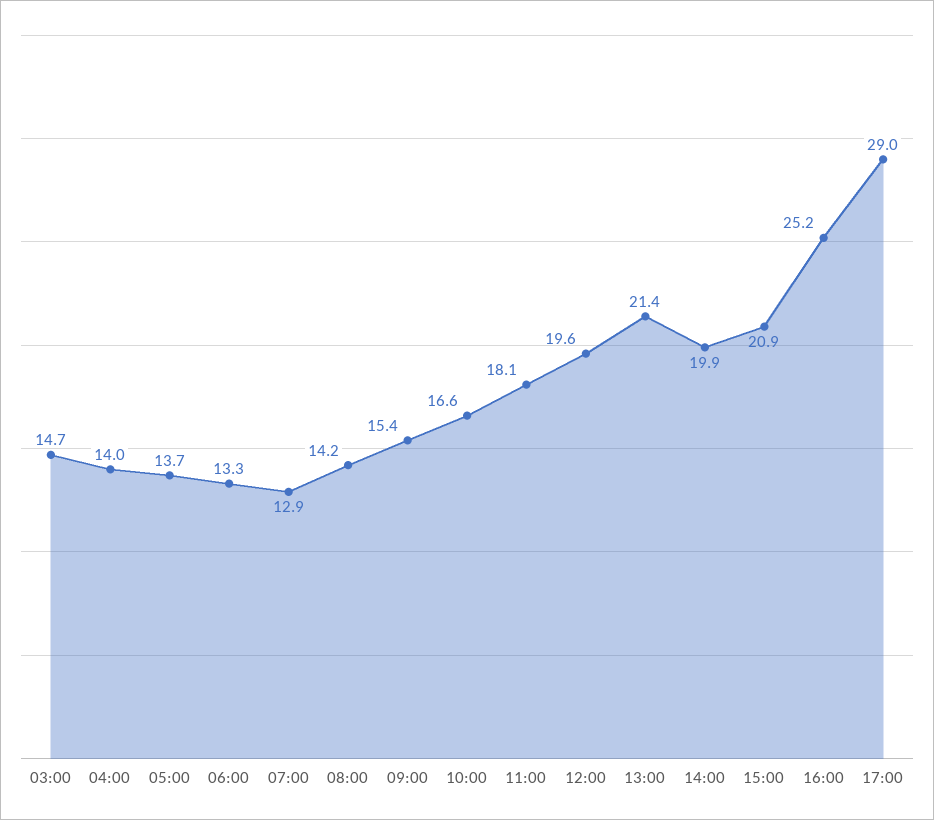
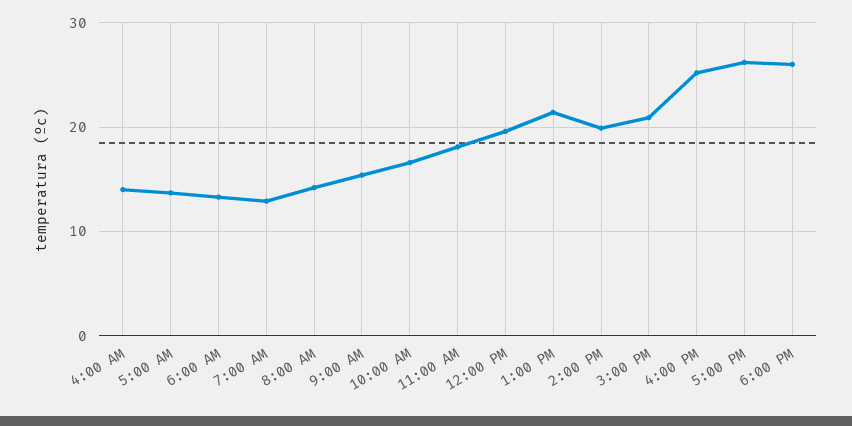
03:00: 14.7 -> none
17:00: 29 -> 26
6:00 PM: none -> 26

